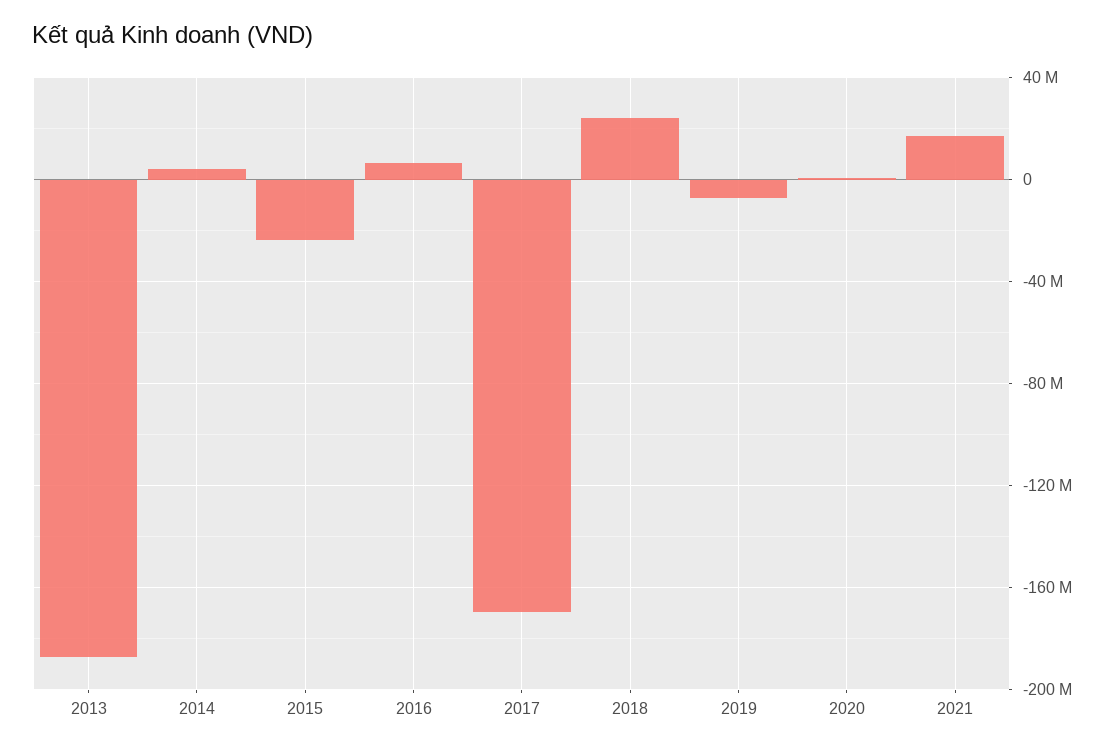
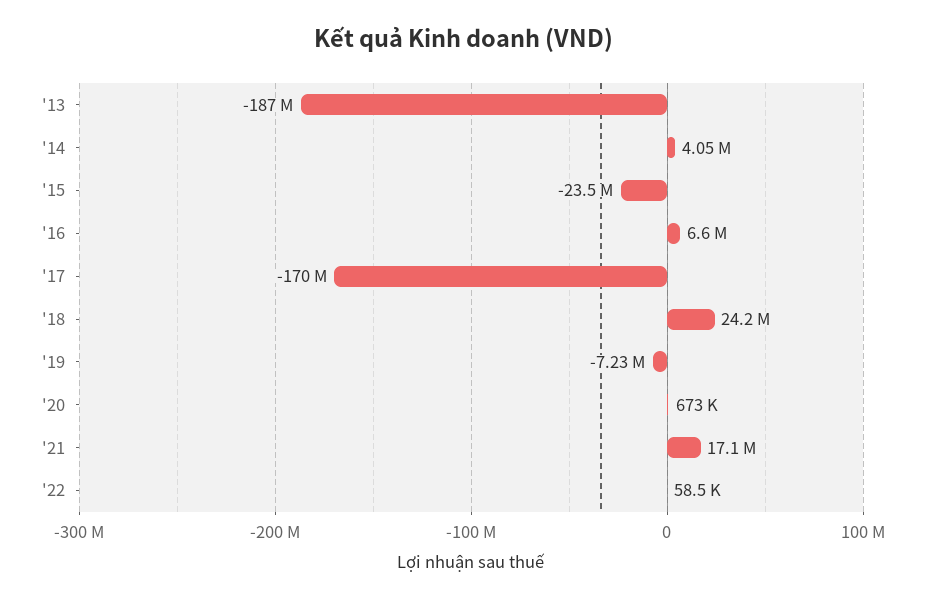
'22: none -> 58500

